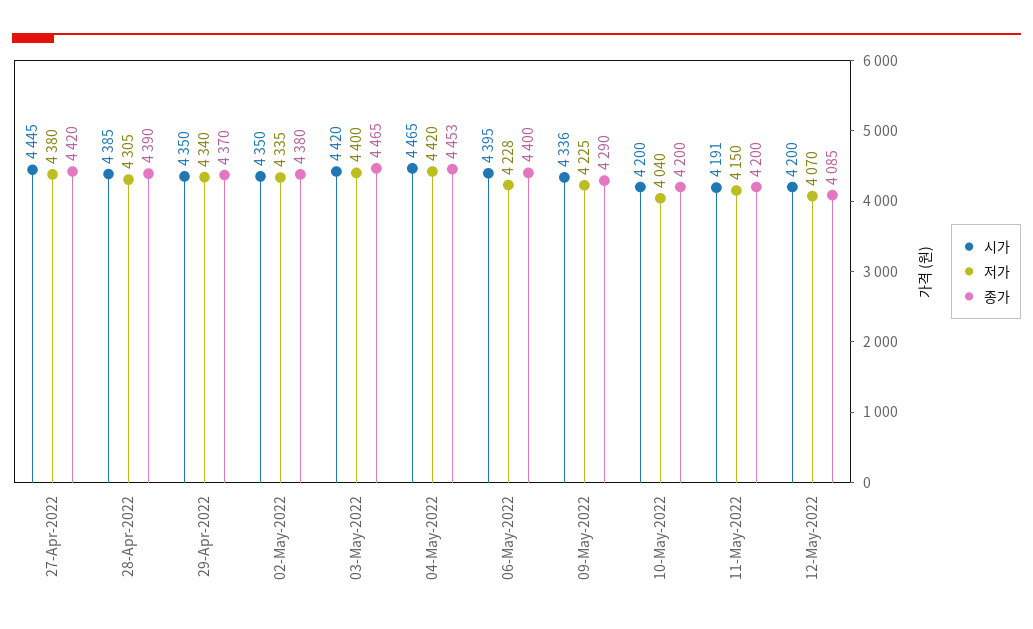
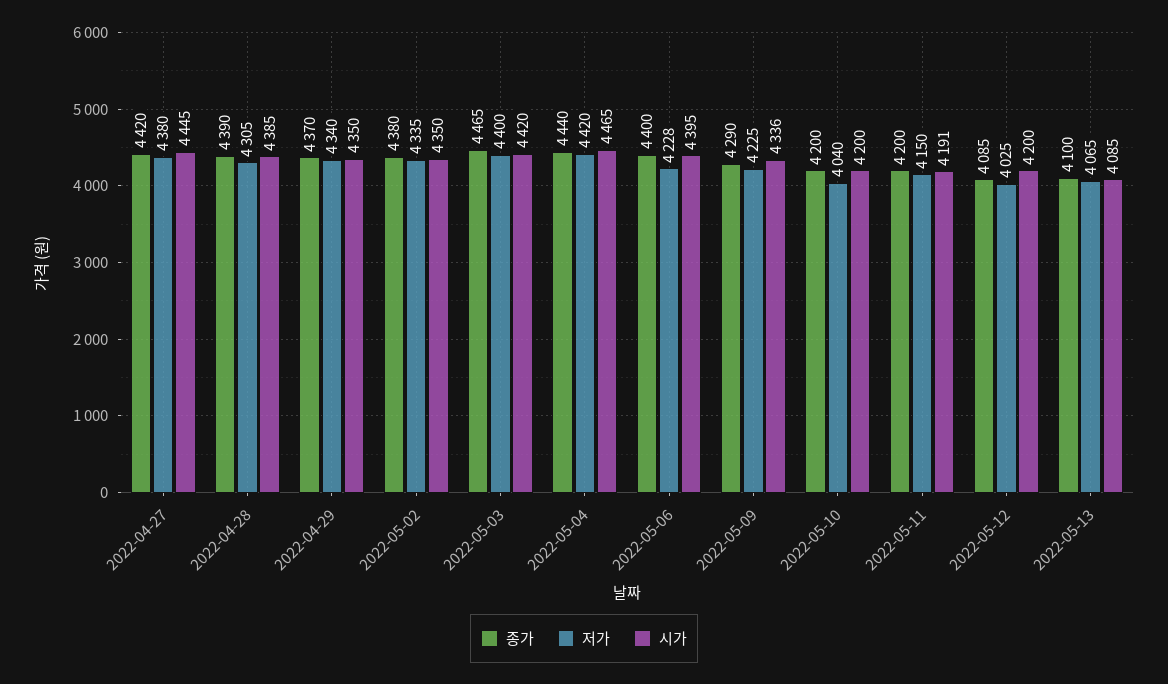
종가, 04-May-2022: 4453 -> 4440
저가, 12-May-2022: 4070 -> 4025
종가, 2022-05-13: none -> 4100
저가, 2022-05-13: none -> 4065
시가, 2022-05-13: none -> 4085

